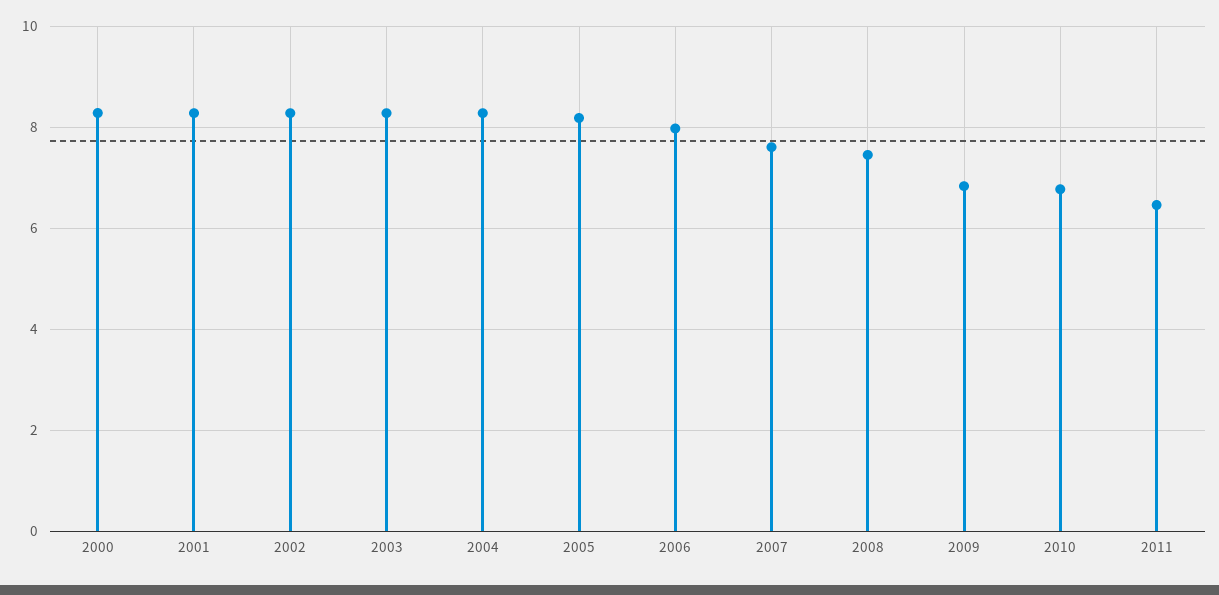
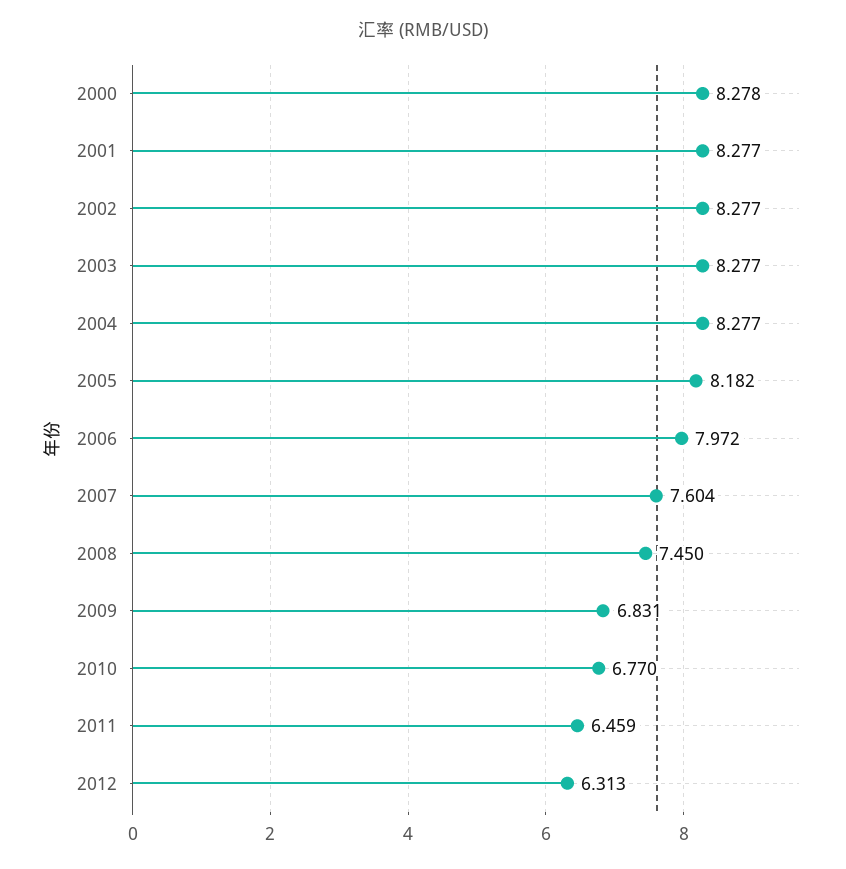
2012: none -> 6.313

